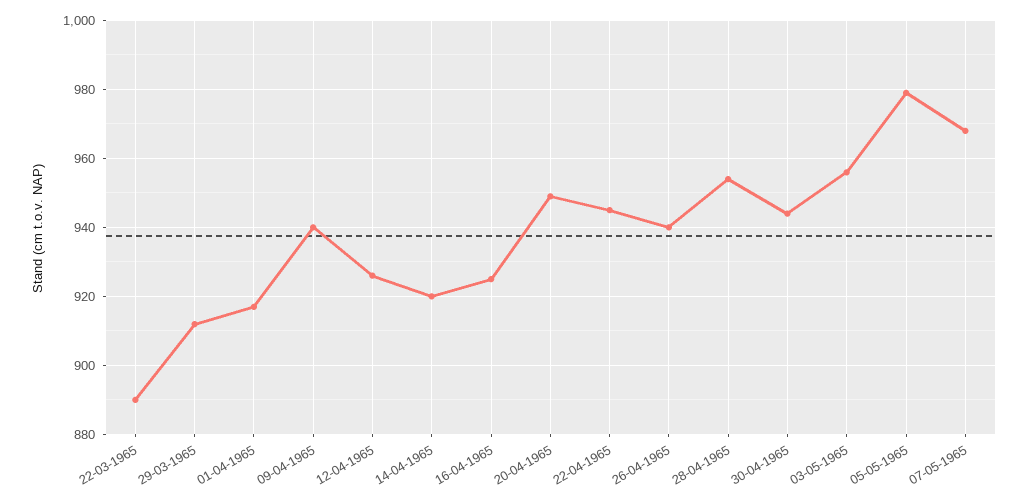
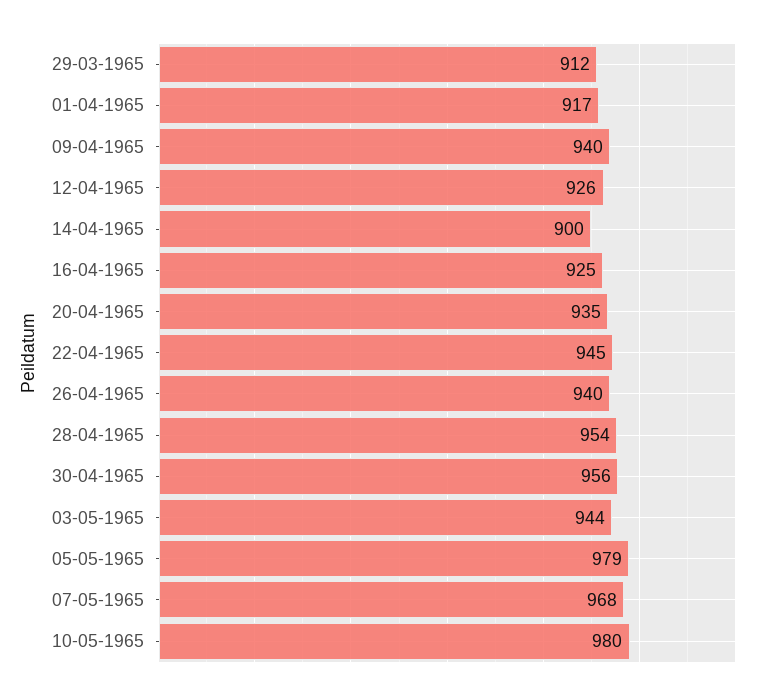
22-03-1965: 890 -> none
14-04-1965: 920 -> 900
20-04-1965: 950 -> 935
30-04-1965: 945 -> 956
03-05-1965: 955 -> 944
10-05-1965: none -> 980

